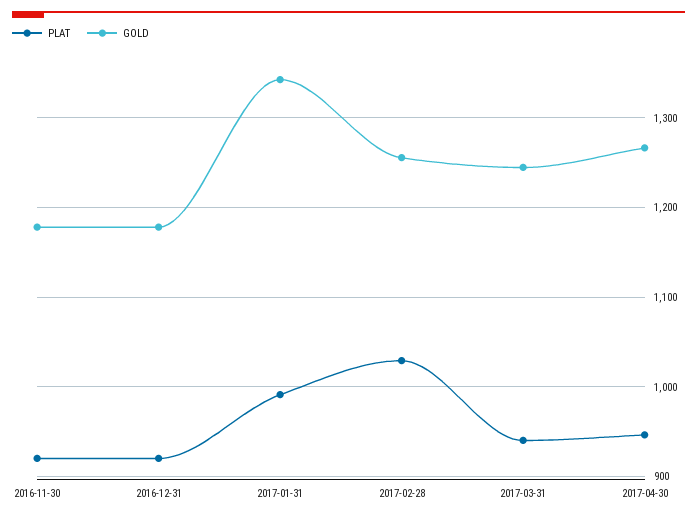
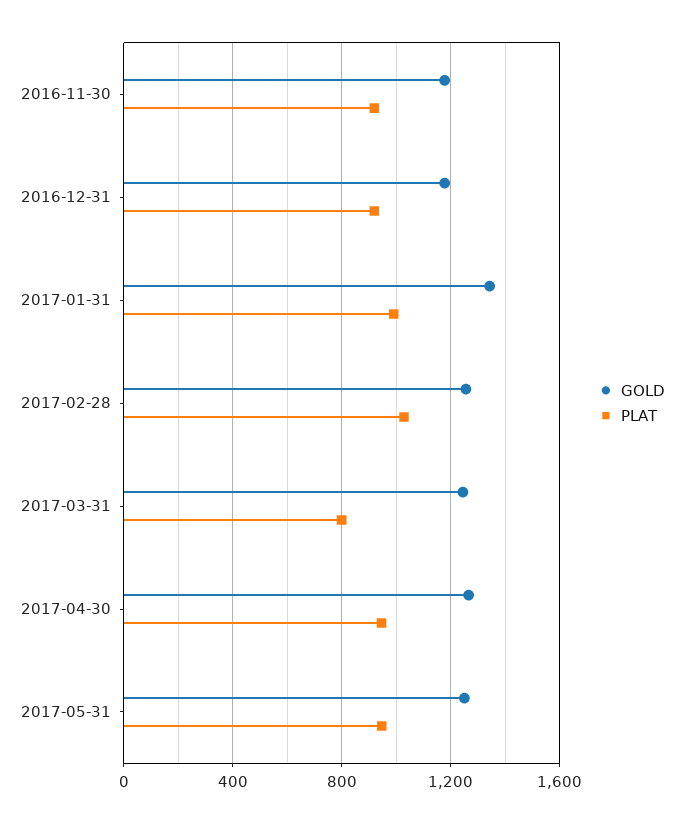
PLAT, 2017-03-31: 940 -> 800
GOLD, 2017-05-31: none -> 1250
PLAT, 2017-05-31: none -> 950

